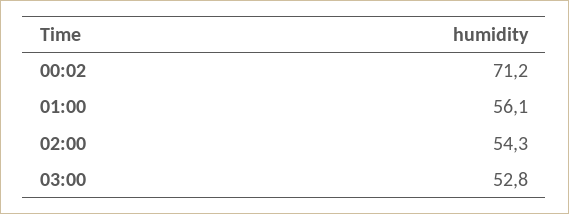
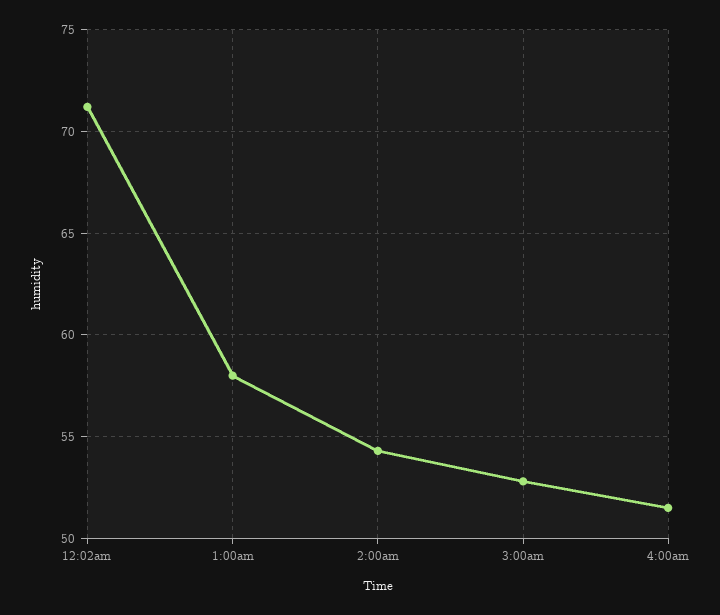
01:00: 56.1 -> 58
4:00am: none -> 51.5

